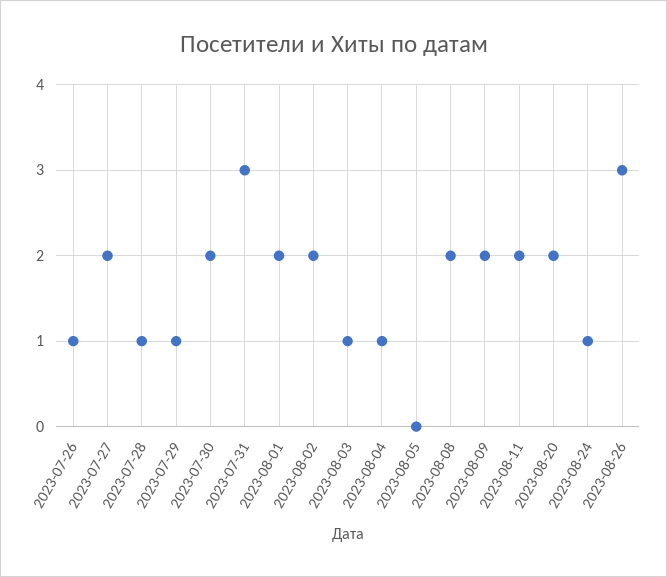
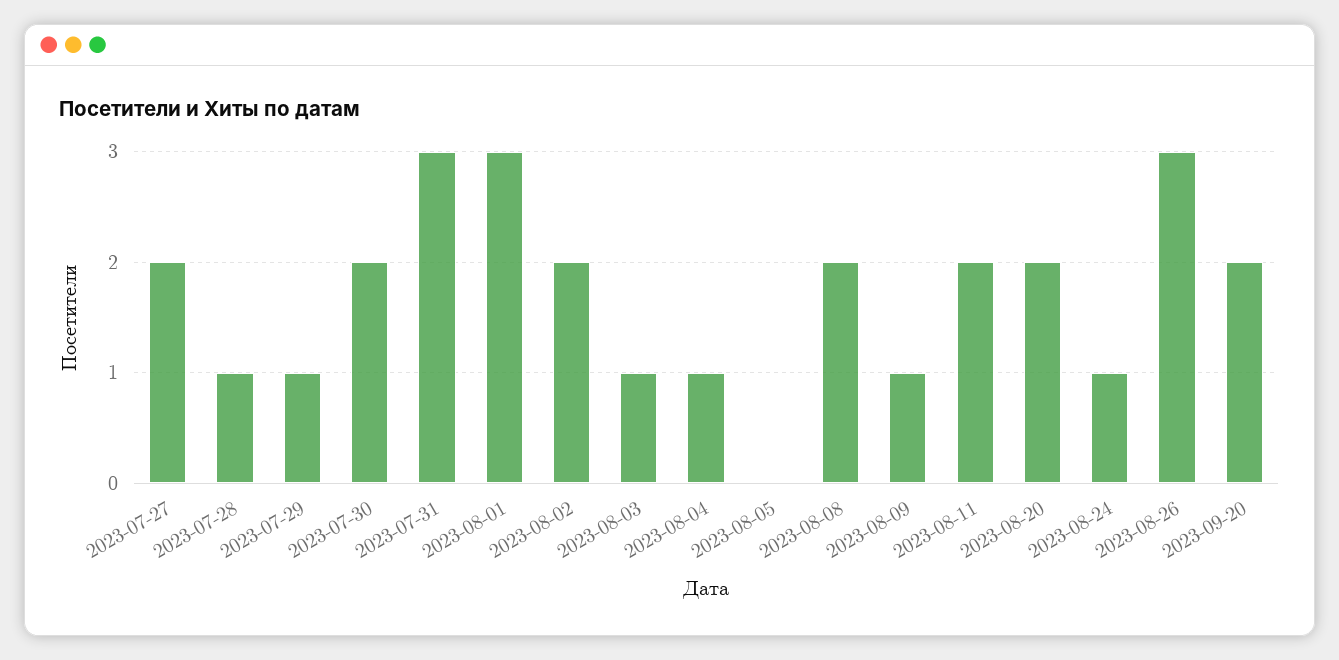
2023-07-26: 1 -> none
2023-08-01: 2 -> 3
2023-08-09: 2 -> 1
2023-09-20: none -> 2

